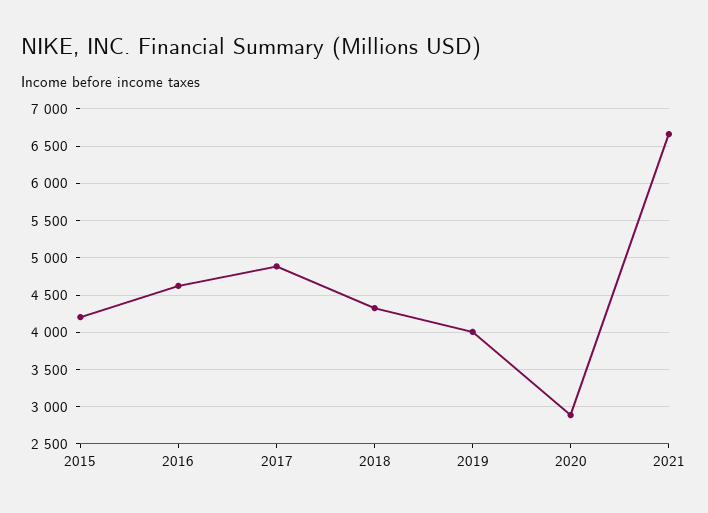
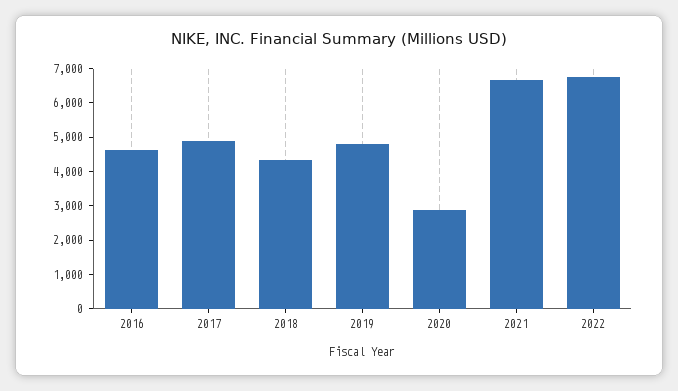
2015: 4200 -> none
2019: 4000 -> 4750
2022: none -> 6750

